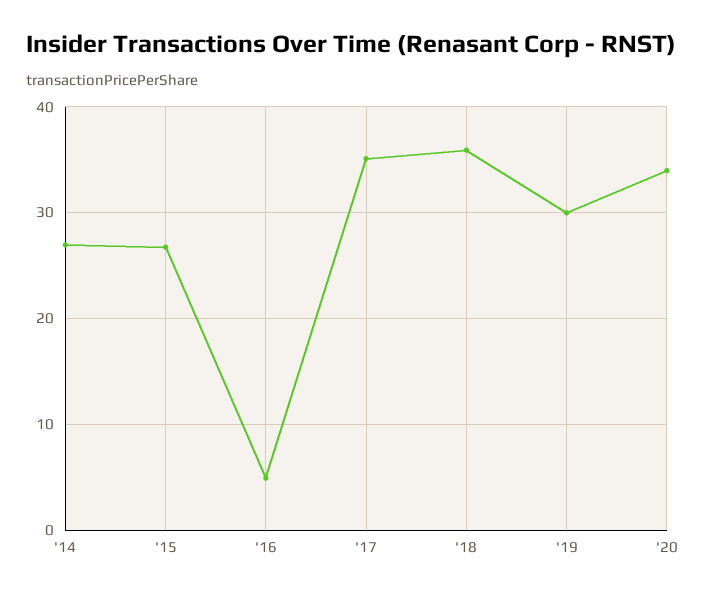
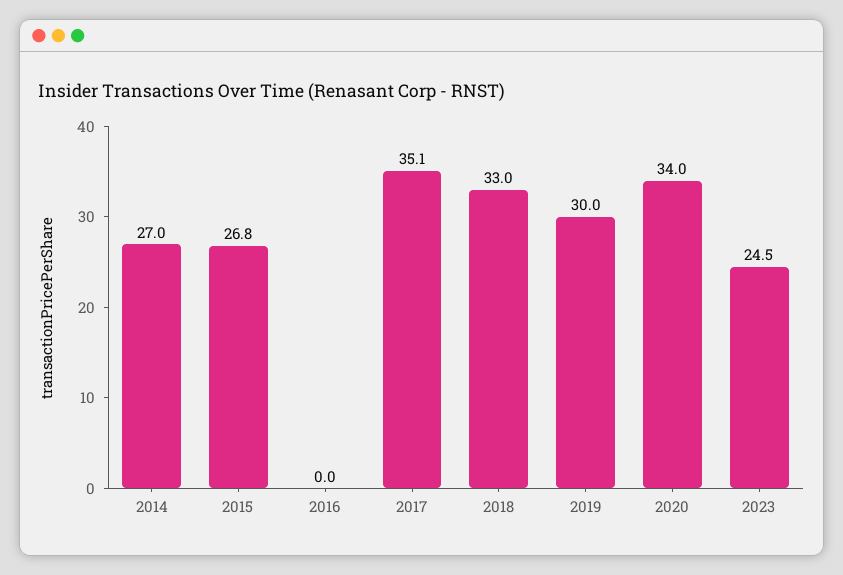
'16: 5 -> 0
'18: 36 -> 33
2023: none -> 24.5

